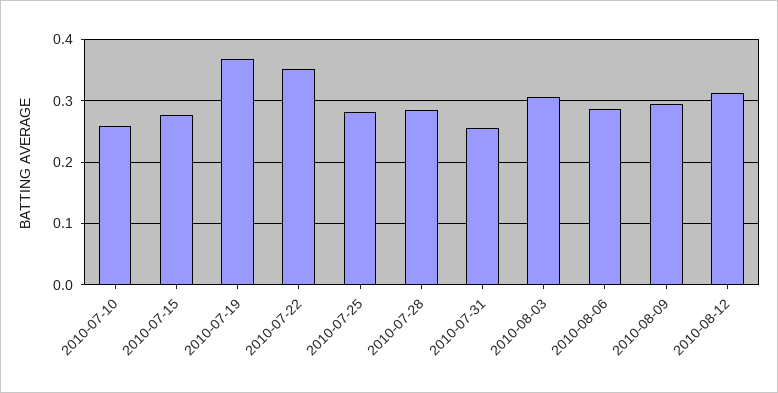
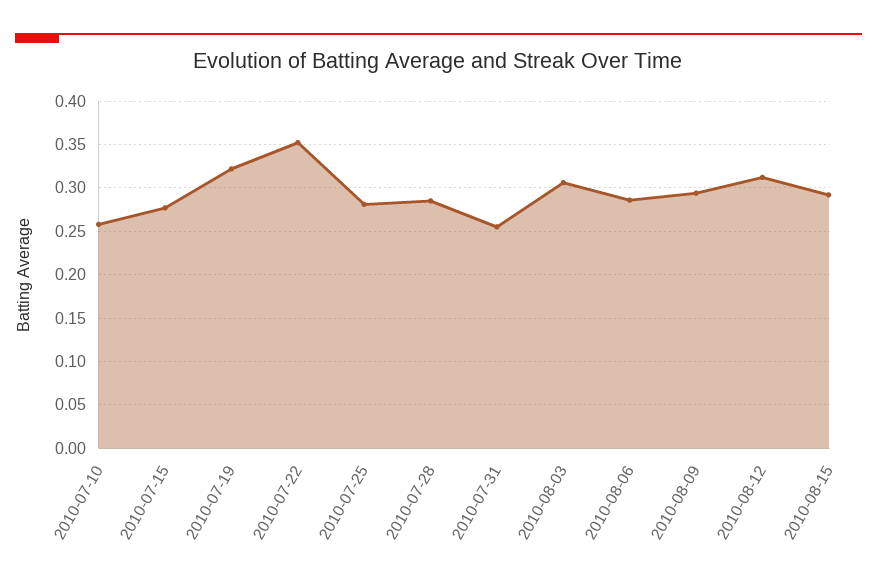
2010-07-19: 0.37 -> 0.32
2010-08-15: none -> 0.29

